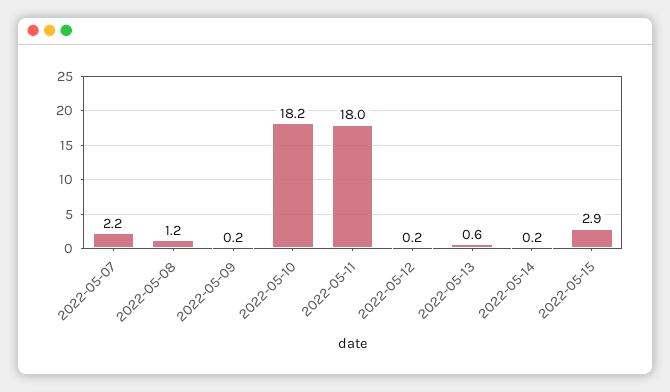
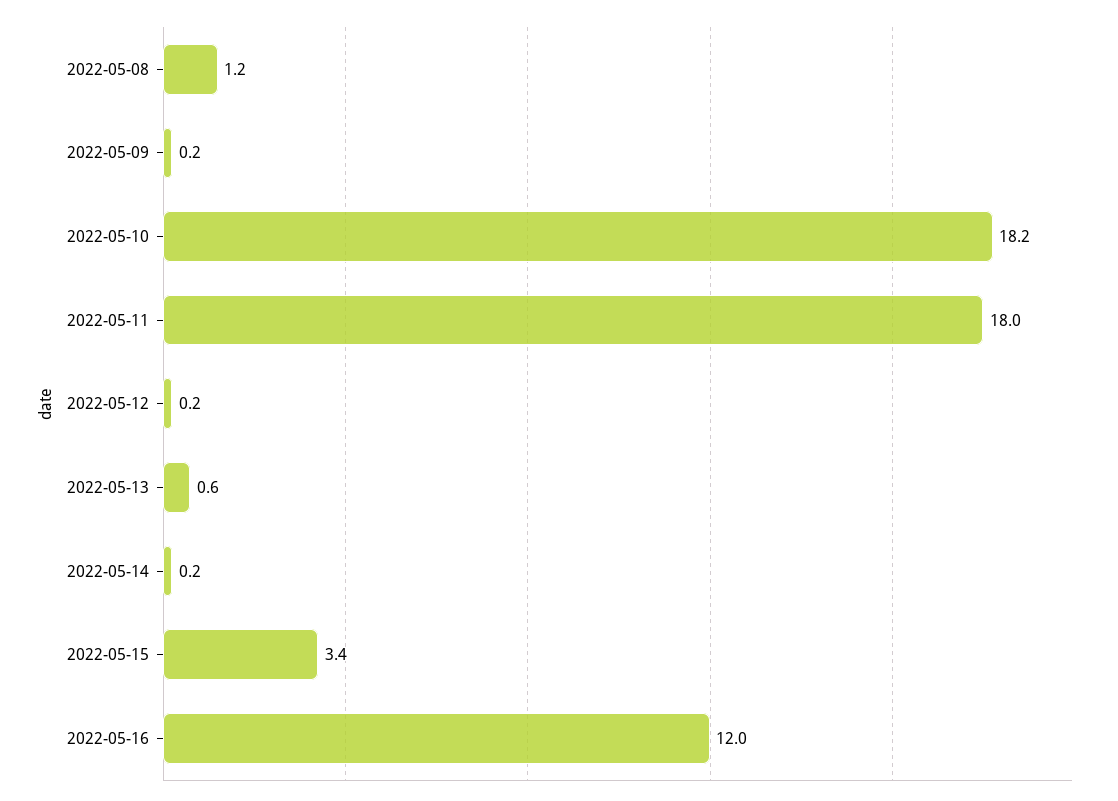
2022-05-07: 2.2 -> none
2022-05-15: 2.9 -> 3.4
2022-05-16: none -> 12

